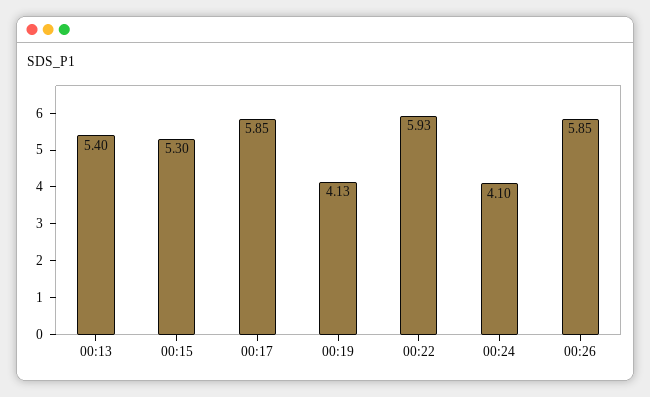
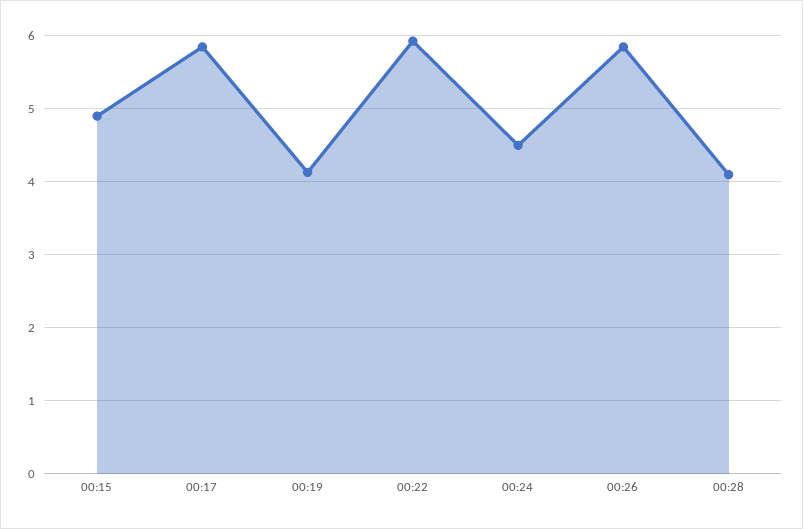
00:13: 5.4 -> none
00:15: 5.3 -> 4.9
00:24: 4.1 -> 4.5
00:28: none -> 4.1

